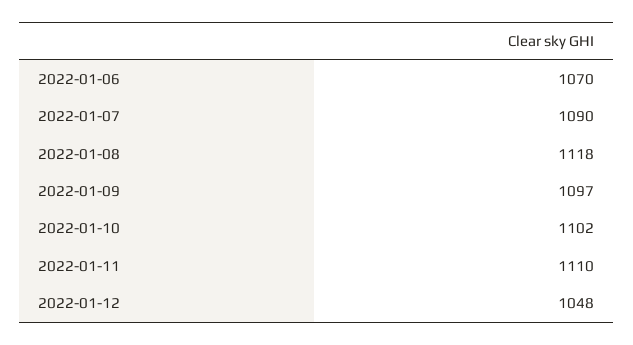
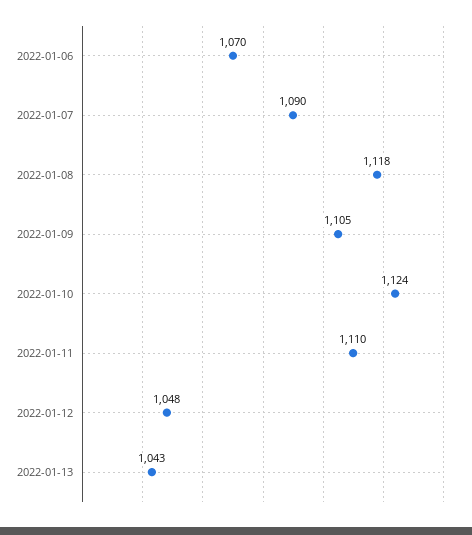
2022-01-09: 1097 -> 1105
2022-01-10: 1102 -> 1124
2022-01-13: none -> 1043

